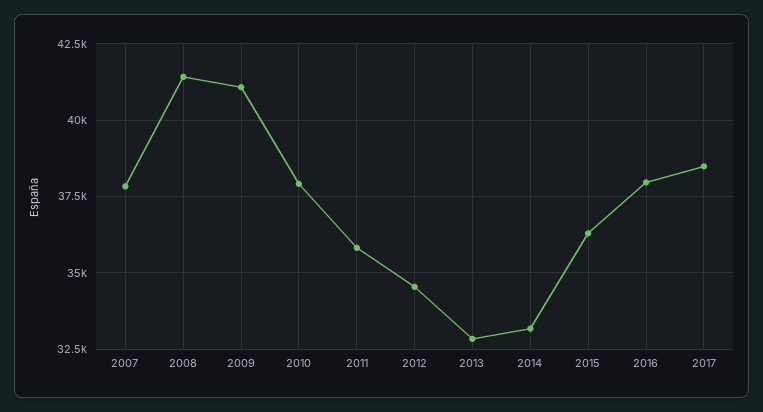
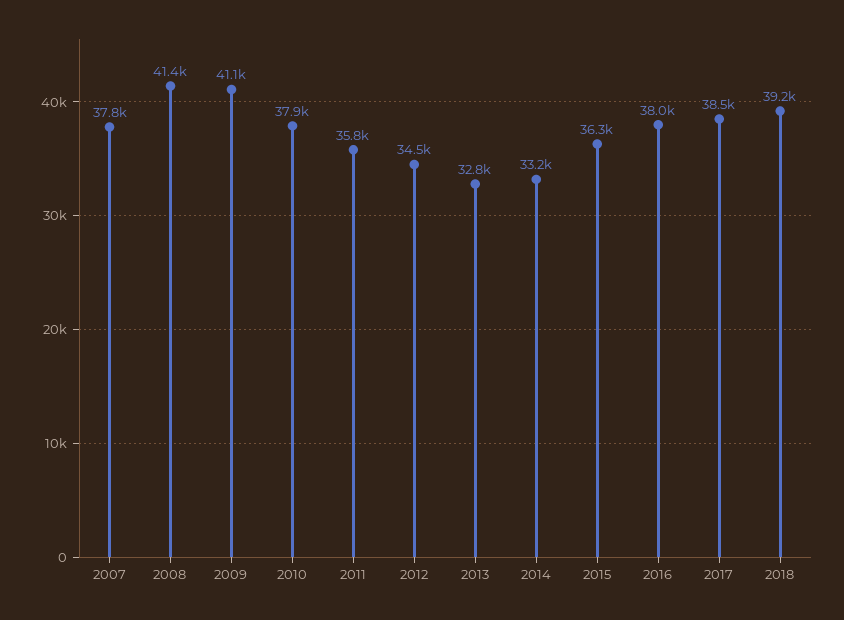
2018: none -> 39200

